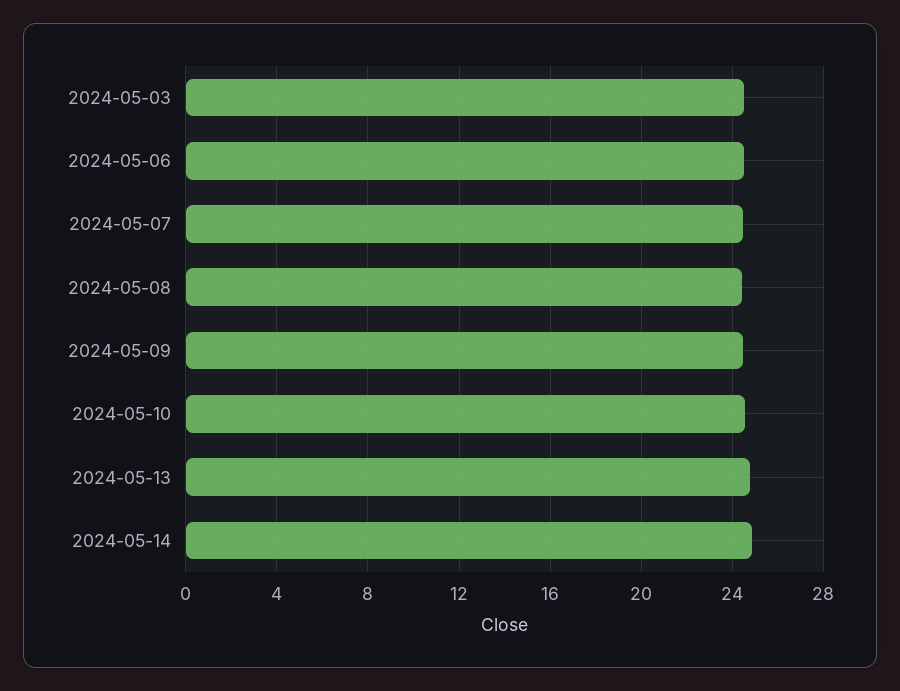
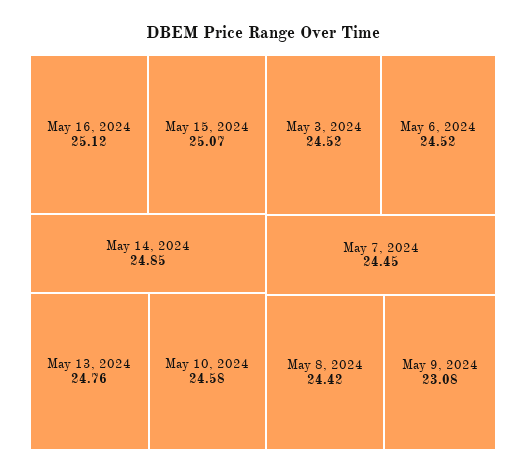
2024-05-09: 24.5 -> 23.08
May 16, 2024: none -> 25.12
May 15, 2024: none -> 25.07

